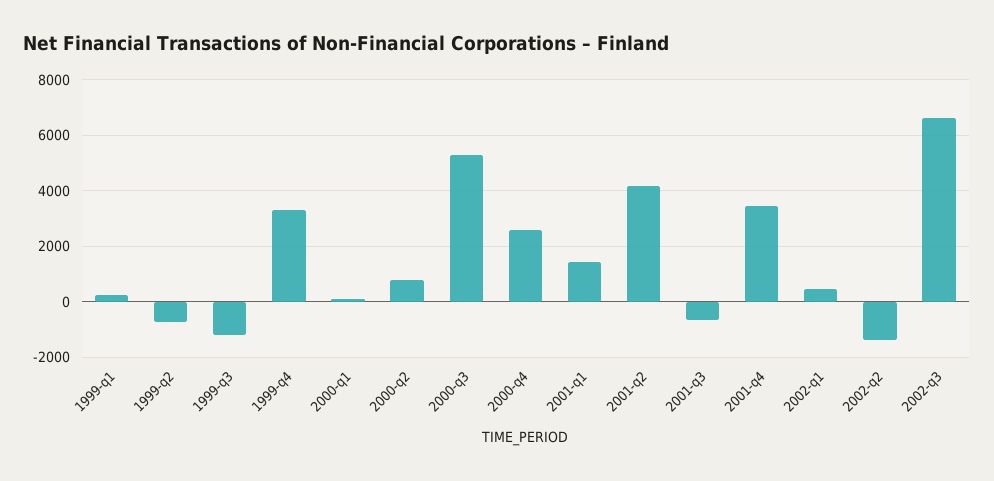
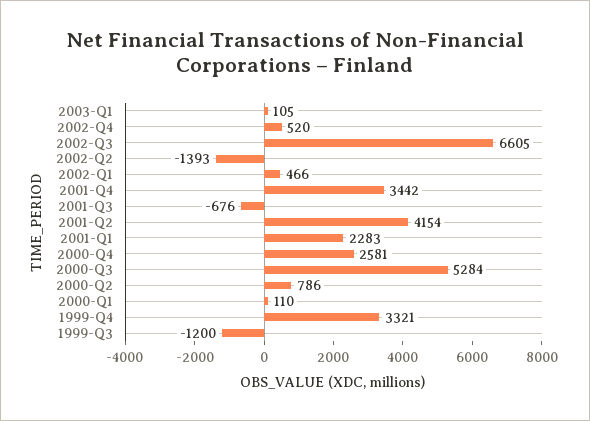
1999-q1: 250 -> none
1999-q2: -750 -> none
2001-q1: 1500 -> 2283
2003-Q1: none -> 105
2002-Q4: none -> 520

